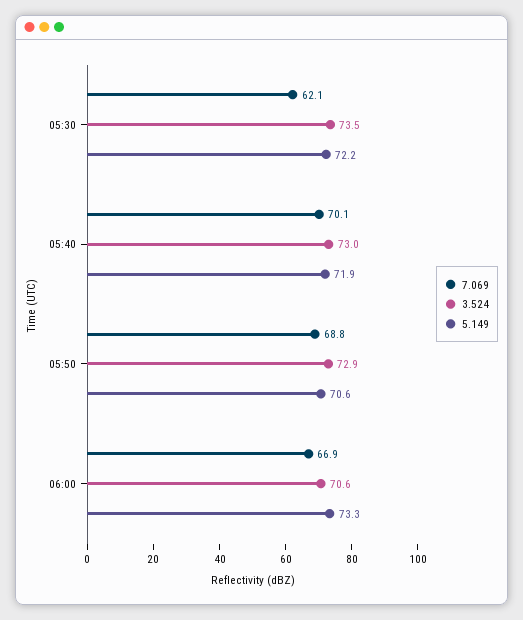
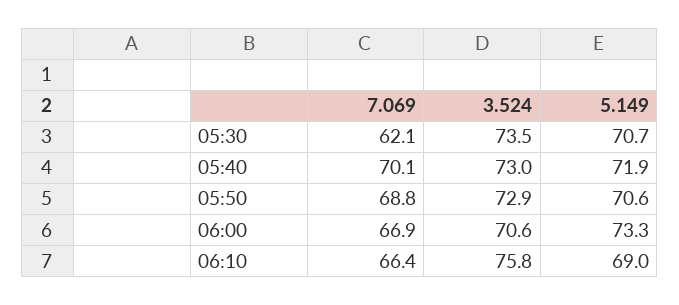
5.149, 05:30: 72.2 -> 70.7
7.069, 06:10: none -> 66.4
3.524, 06:10: none -> 75.8
5.149, 06:10: none -> 69

